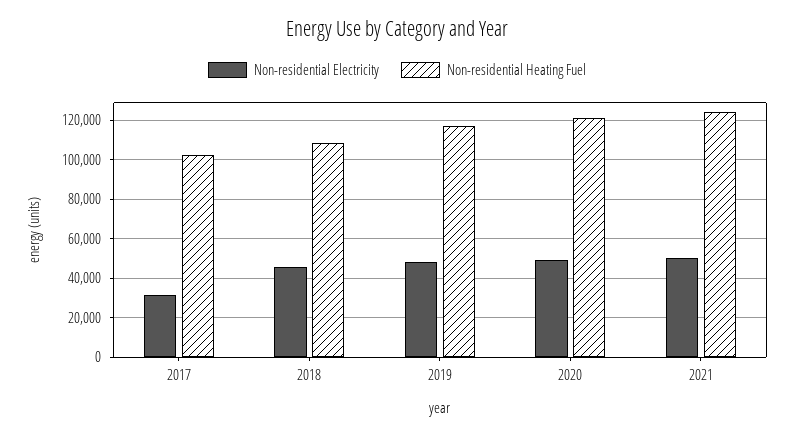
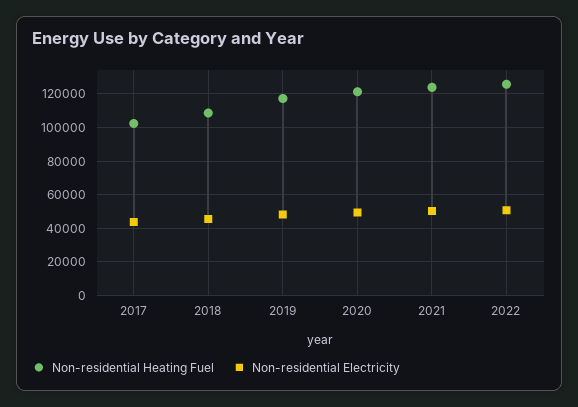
Non-residential Electricity, 2017: 30000 -> 45000
Non-residential Heating Fuel, 2022: none -> 125000
Non-residential Electricity, 2022: none -> 50000

